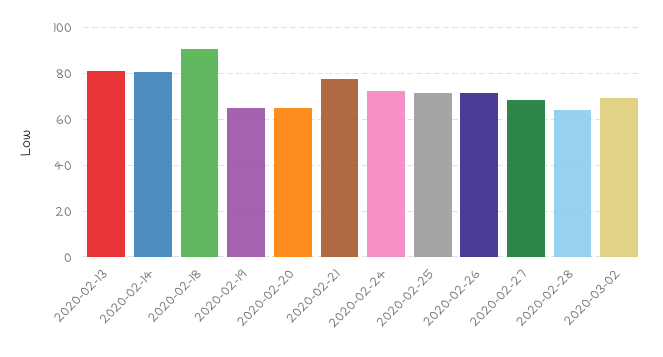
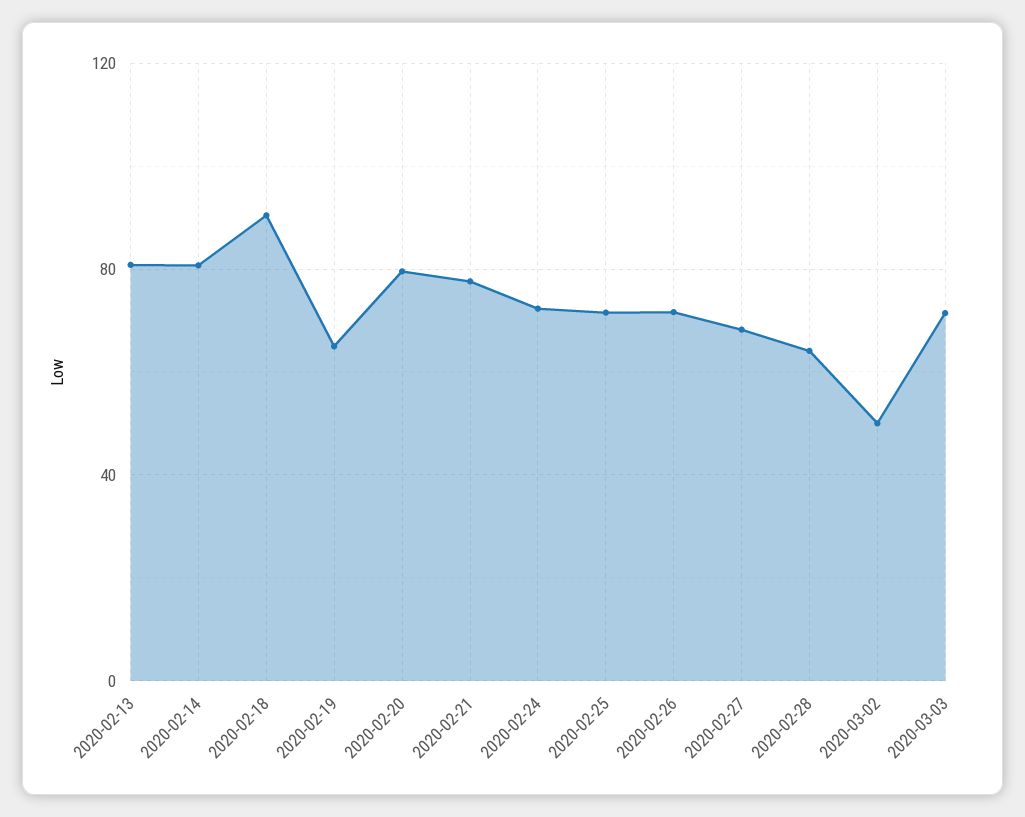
2020-02-20: 65 -> 80
2020-03-02: 70 -> 50
2020-03-03: none -> 70

